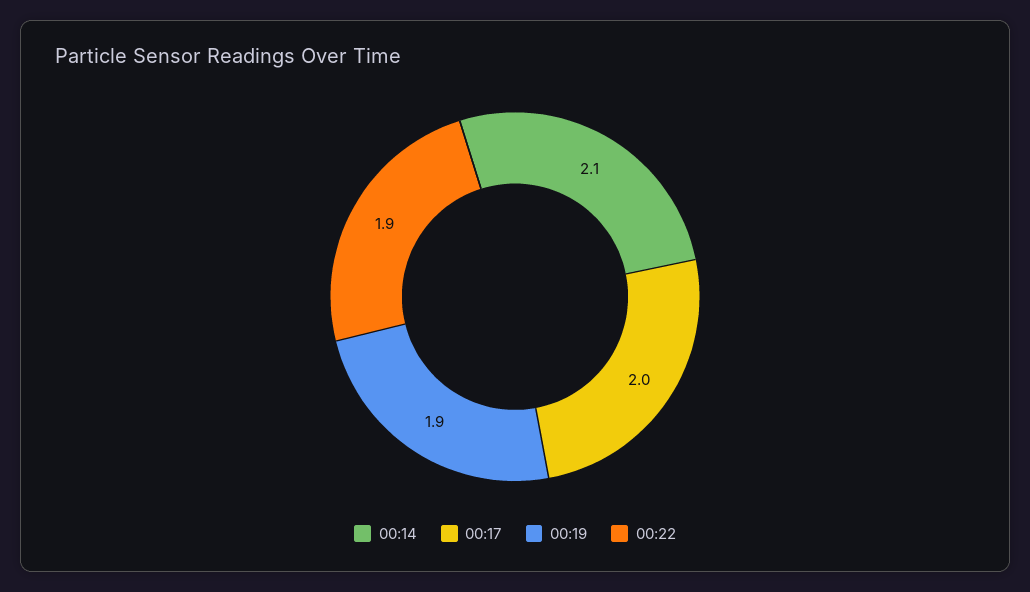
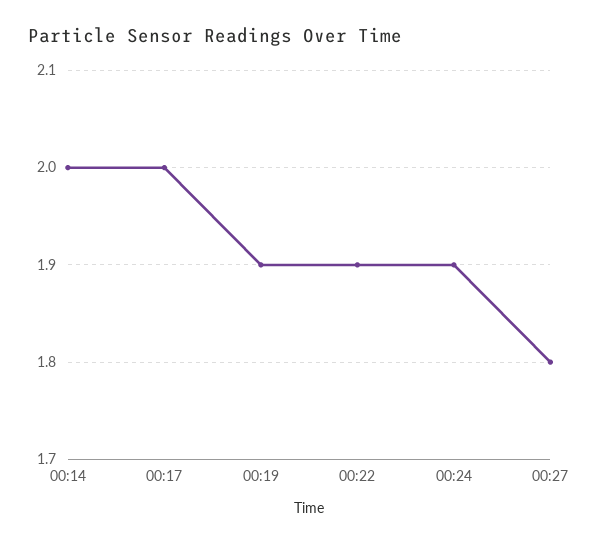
00:14: 2.1 -> 2
00:24: none -> 1.9
00:27: none -> 1.8

